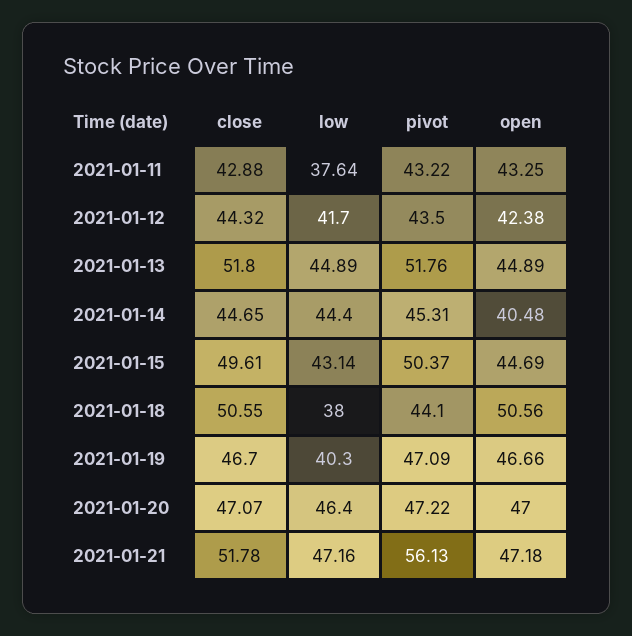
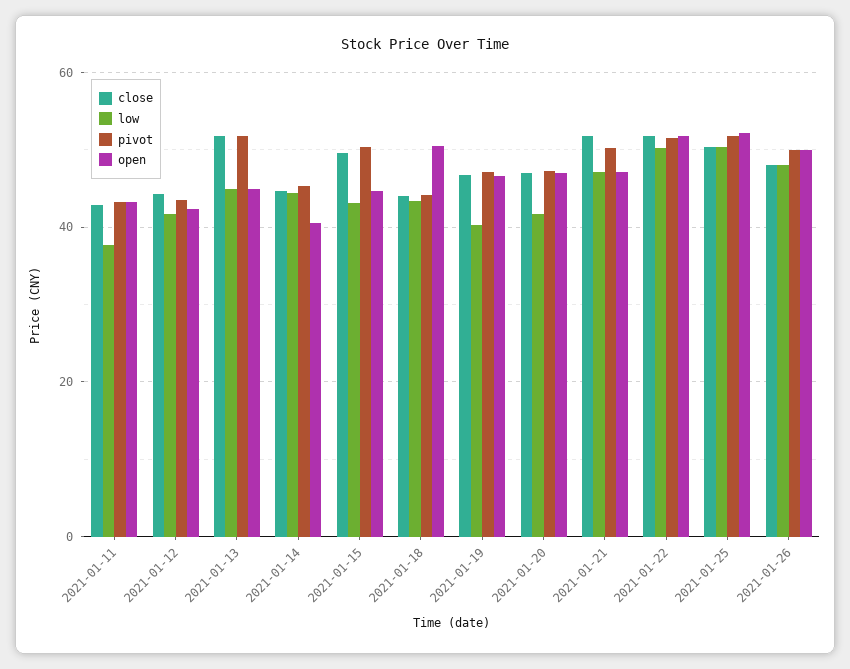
close, 2021-01-18: 50.55 -> 44
low, 2021-01-18: 38 -> 44
low, 2021-01-20: 46.4 -> 42
pivot, 2021-01-21: 56.13 -> 50
close, 2021-01-22: none -> 52
low, 2021-01-22: none -> 50
pivot, 2021-01-22: none -> 52
open, 2021-01-22: none -> 52
close, 2021-01-25: none -> 50
low, 2021-01-25: none -> 50
pivot, 2021-01-25: none -> 52
open, 2021-01-25: none -> 52
close, 2021-01-26: none -> 48
low, 2021-01-26: none -> 48
pivot, 2021-01-26: none -> 50
open, 2021-01-26: none -> 50

